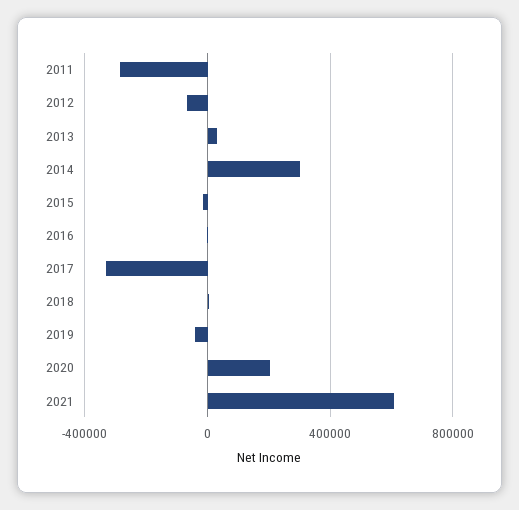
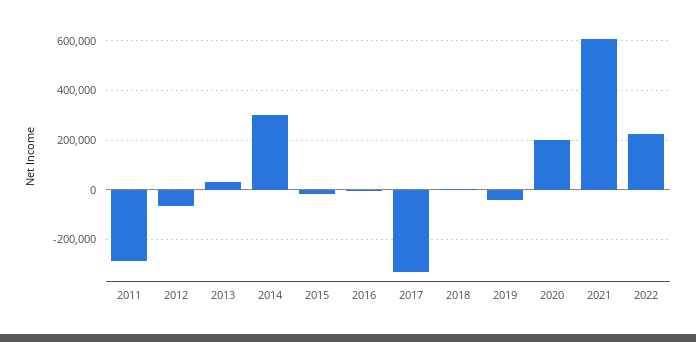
2022: none -> 225000

